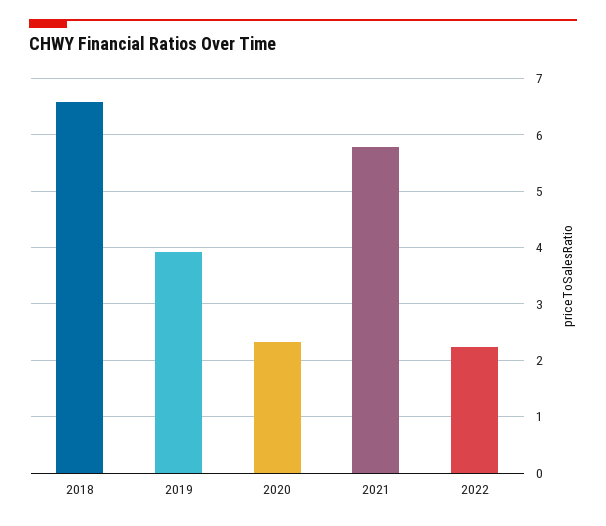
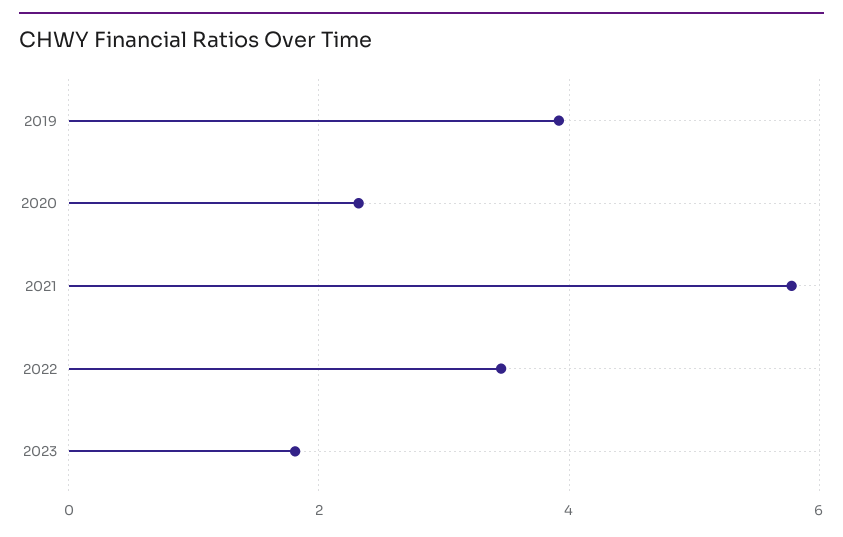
2018: 6.6 -> none
2022: 2.2 -> 3.4
2023: none -> 1.8

